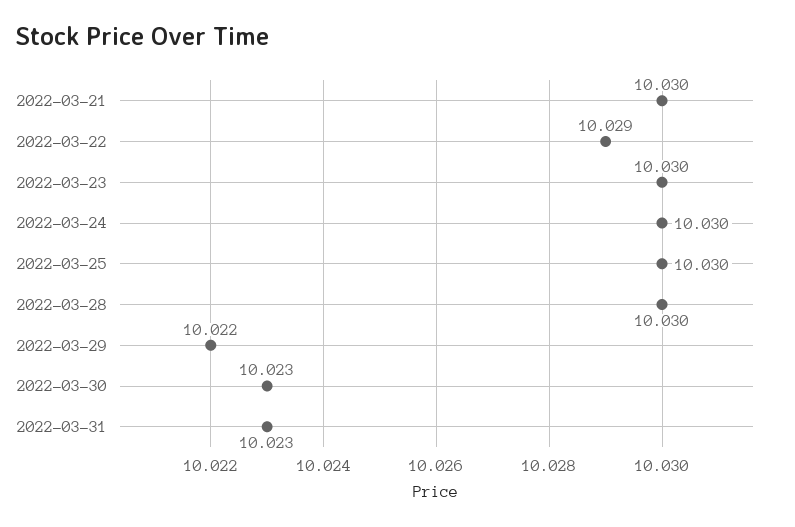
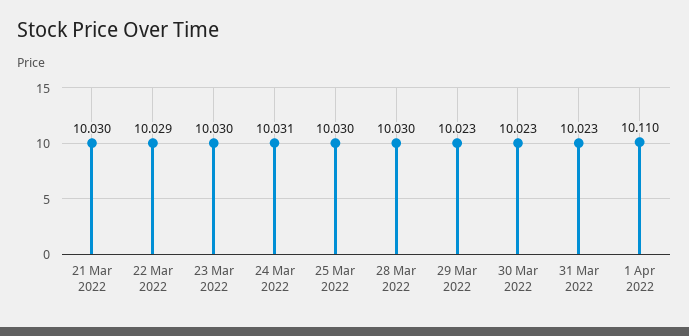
2022-03-24: 10.03 -> 10.031
2022-03-29: 10.022 -> 10.023
1 Apr 2022: none -> 10.11

